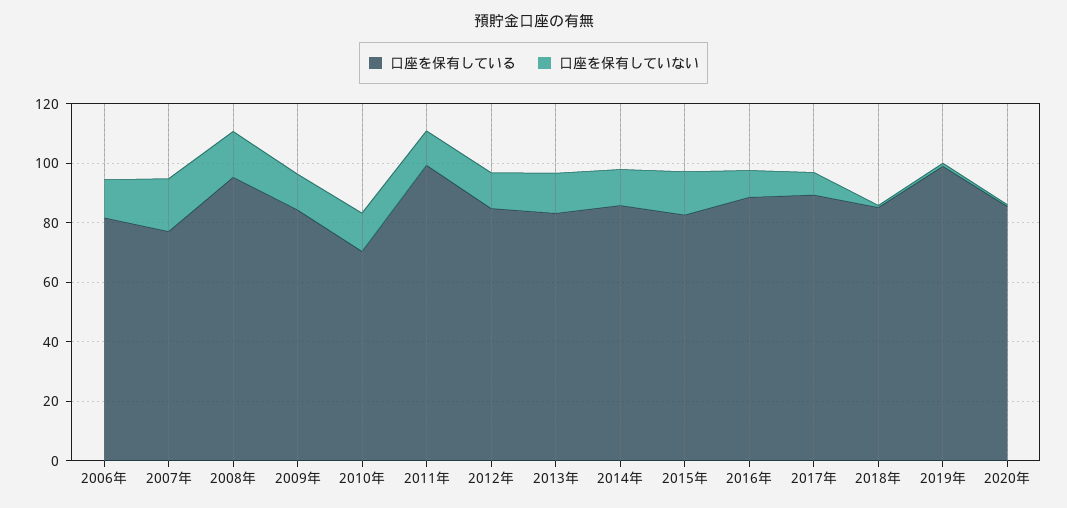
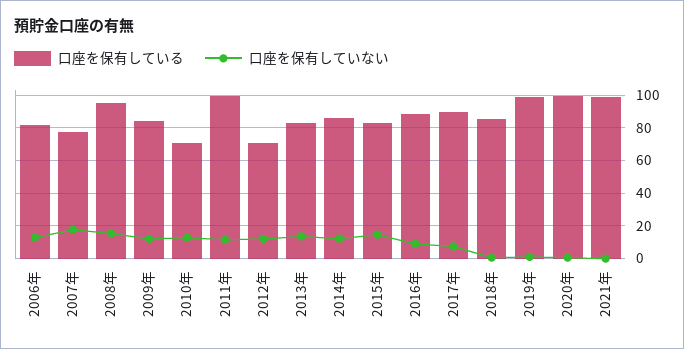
口座を保有している, 2012年: 85 -> 70
口座を保有している, 2020年: 85 -> 100
口座を保有している, 2021年: none -> 100
口座を保有していない, 2021年: none -> 0

